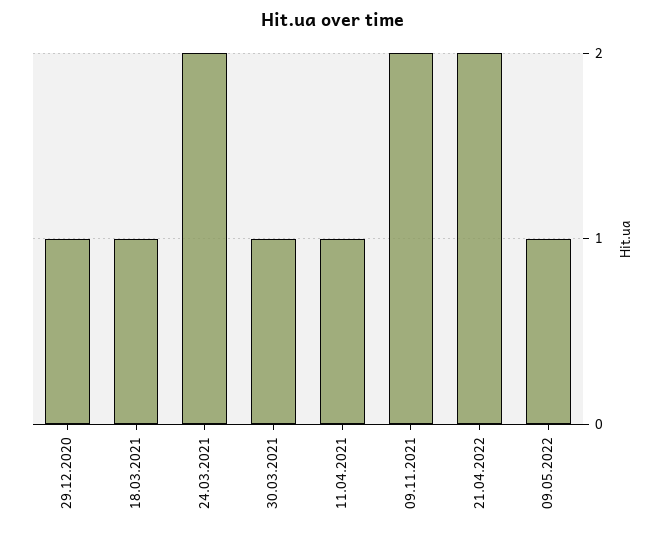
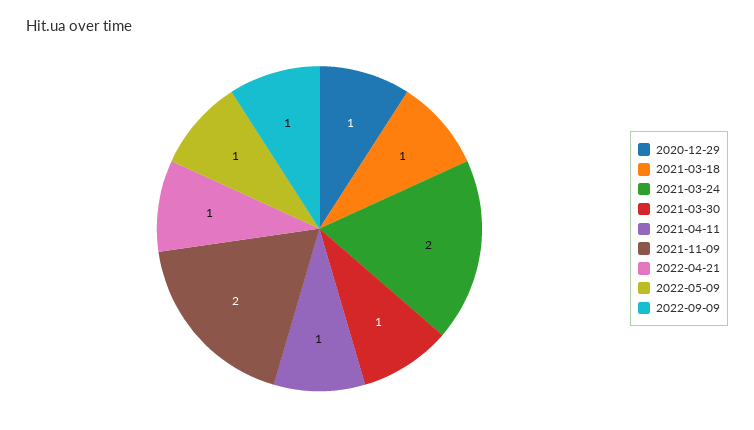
21.04.2022: 2 -> 1
2022-09-09: none -> 1

